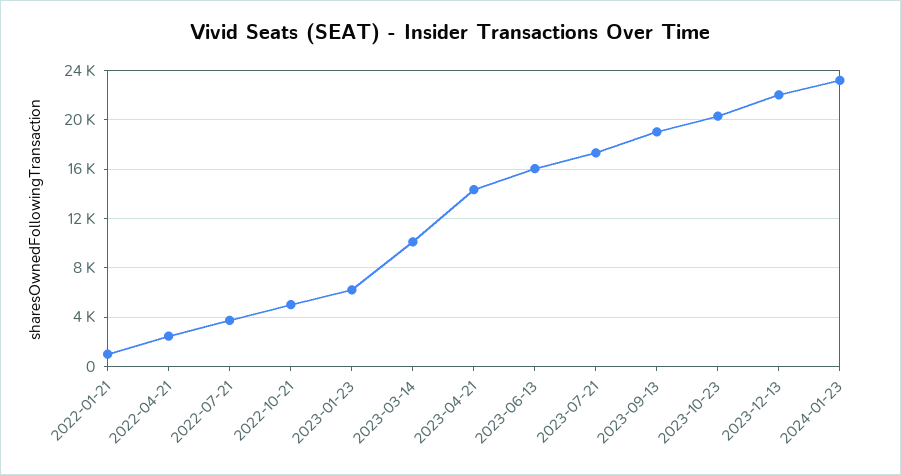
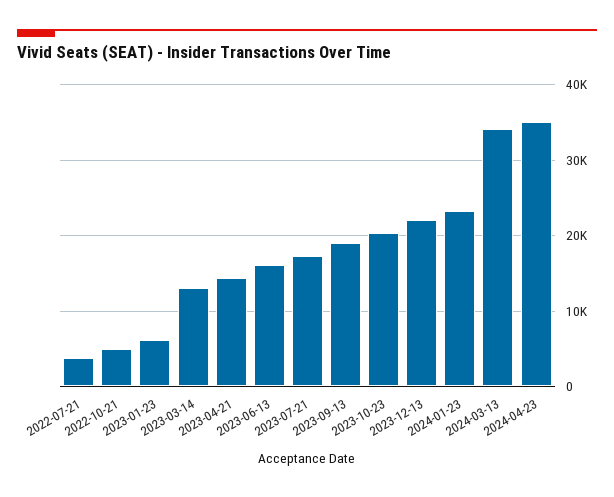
2022-01-21: 1000 -> none
2022-04-21: 2500 -> none
2023-03-14: 10000 -> 13000
2024-03-13: none -> 34000
2024-04-23: none -> 35000

